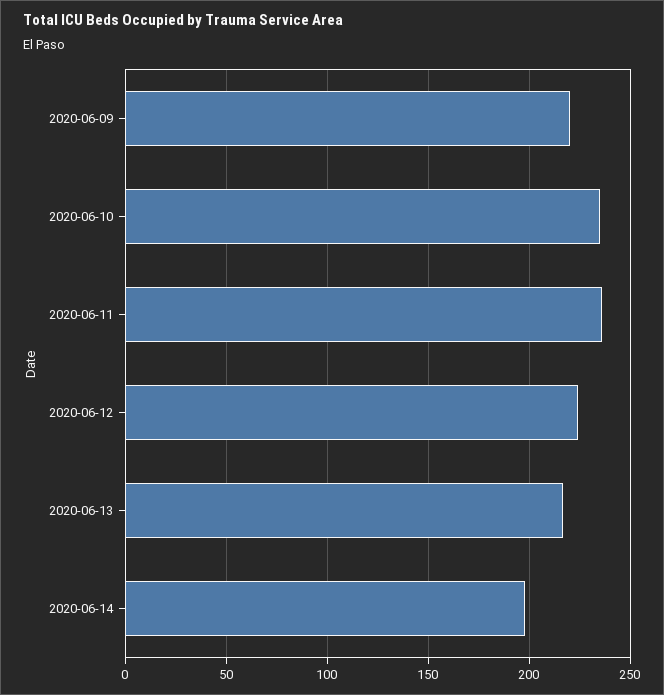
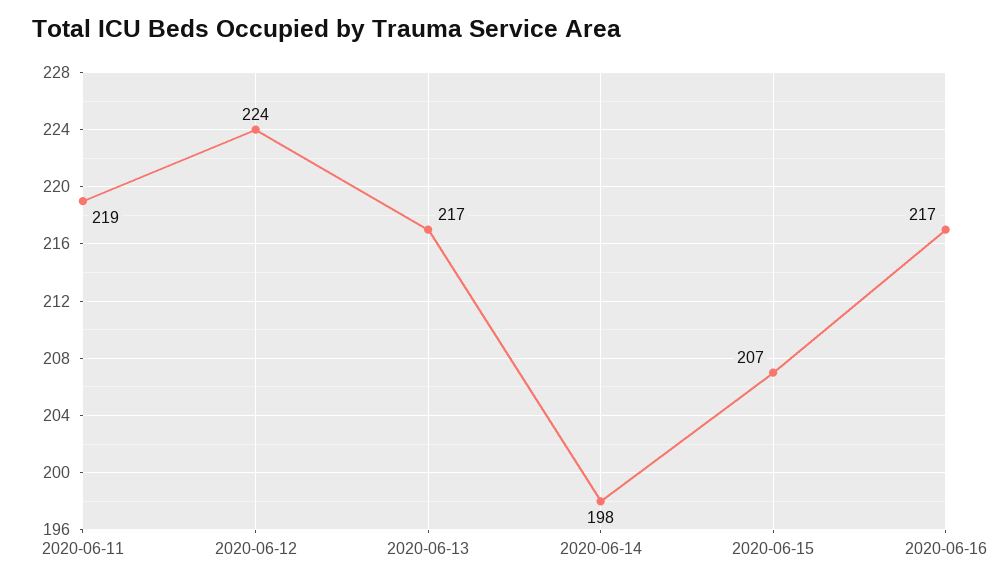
2020-06-09: 220 -> none
2020-06-10: 235 -> none
2020-06-11: 235 -> 219
2020-06-15: none -> 207
2020-06-16: none -> 217

